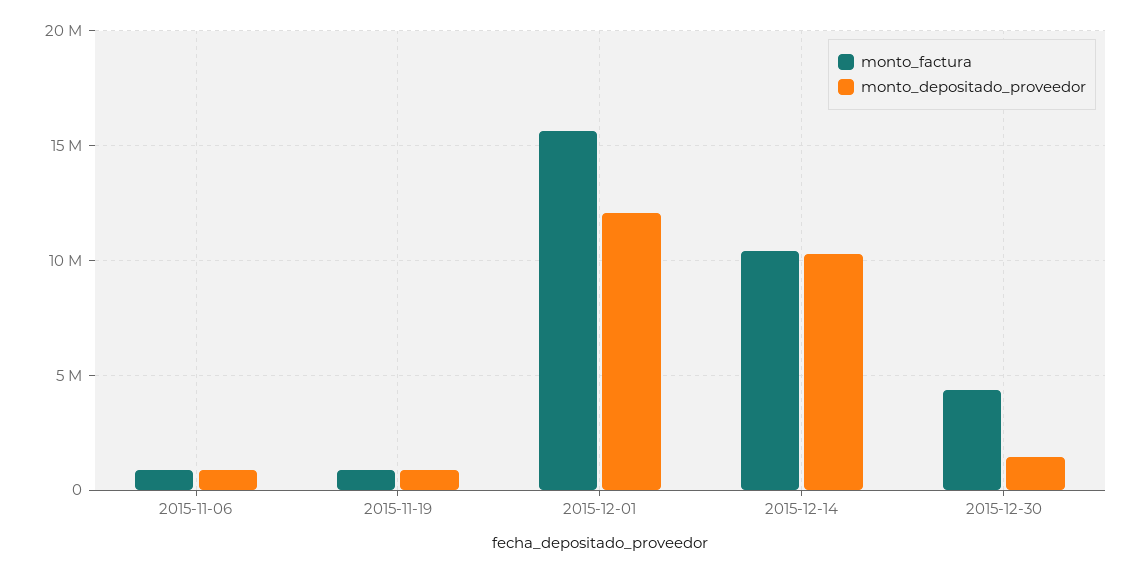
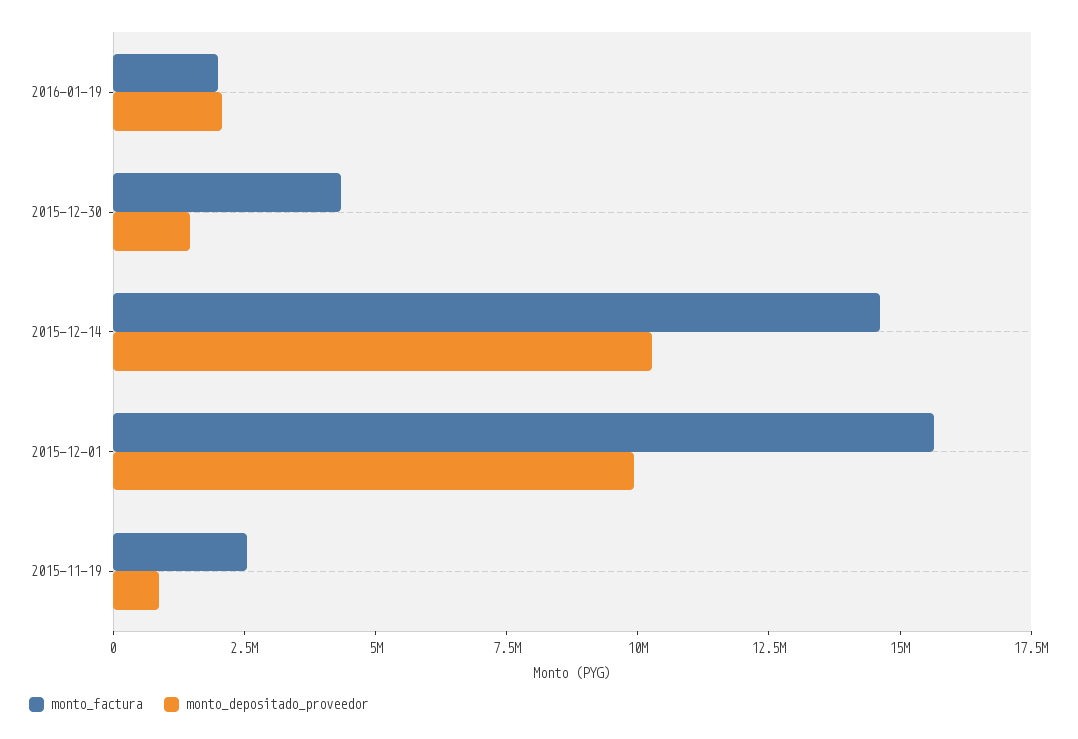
monto_factura, 2015-11-06: 1000000 -> none
monto_depositado_proveedor, 2015-11-06: 1000000 -> none
monto_factura, 2015-11-19: 1000000 -> 2500000
monto_depositado_proveedor, 2015-12-01: 12000000 -> 10000000
monto_factura, 2015-12-14: 10500000 -> 14500000
monto_factura, 2016-01-19: none -> 2000000
monto_depositado_proveedor, 2016-01-19: none -> 2000000

